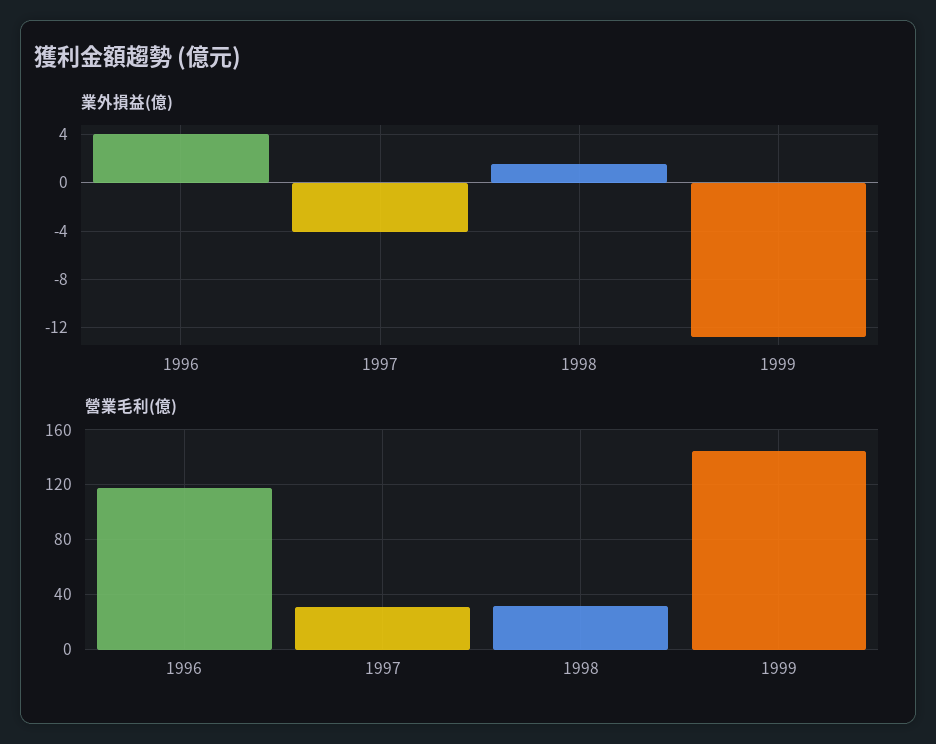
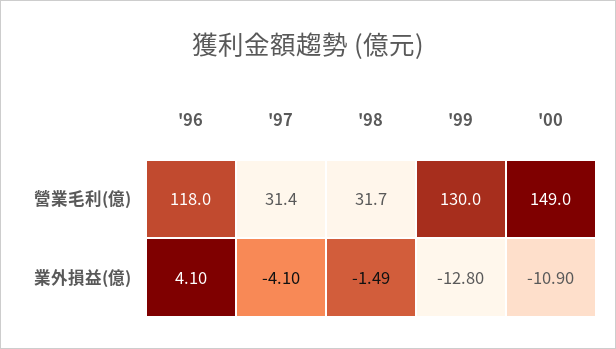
業外損益(億), 1998: 1.5 -> -1.49
營業毛利(億), 1999: 145 -> 130
營業毛利(億), '00: none -> 149
業外損益(億), '00: none -> -10.9

